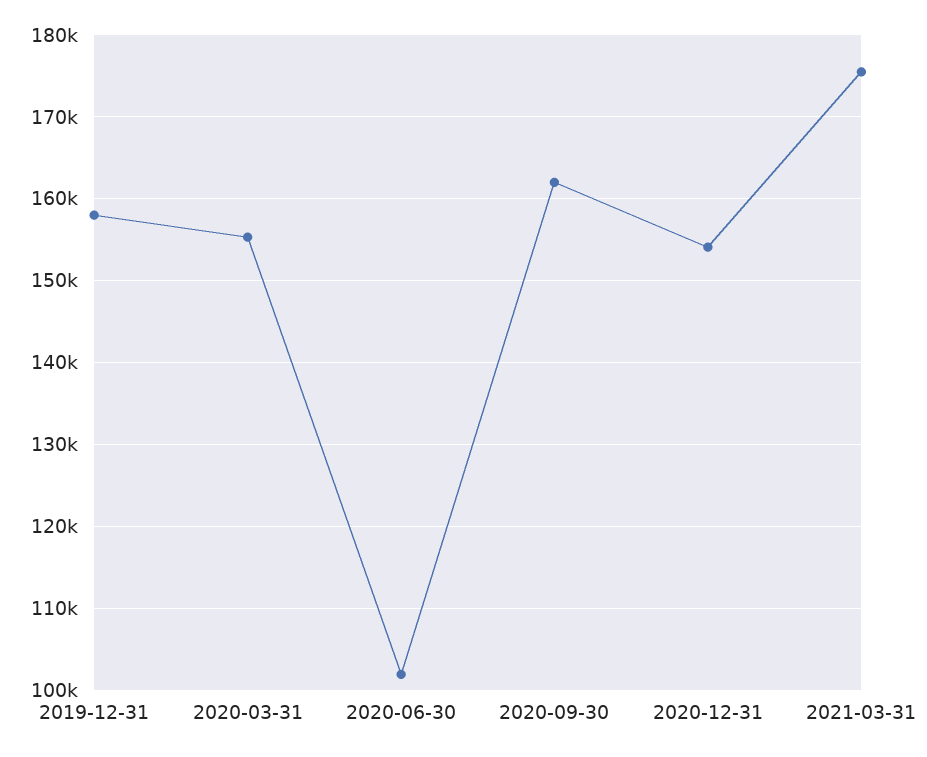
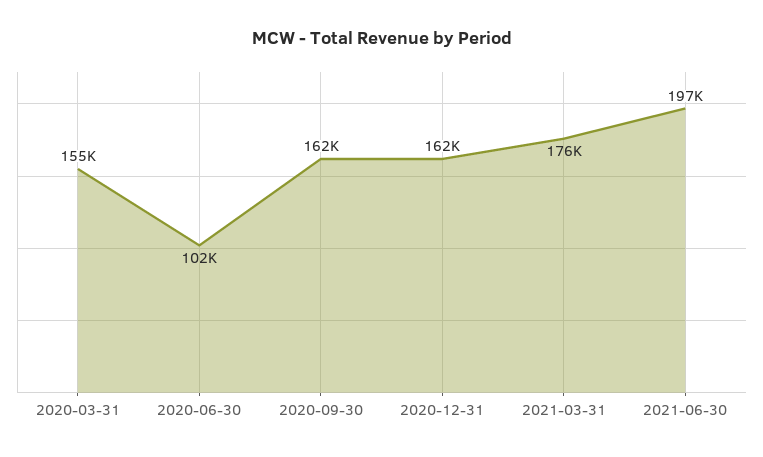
2019-12-31: 158000 -> none
2020-12-31: 154000 -> 162000
2021-06-30: none -> 197000

